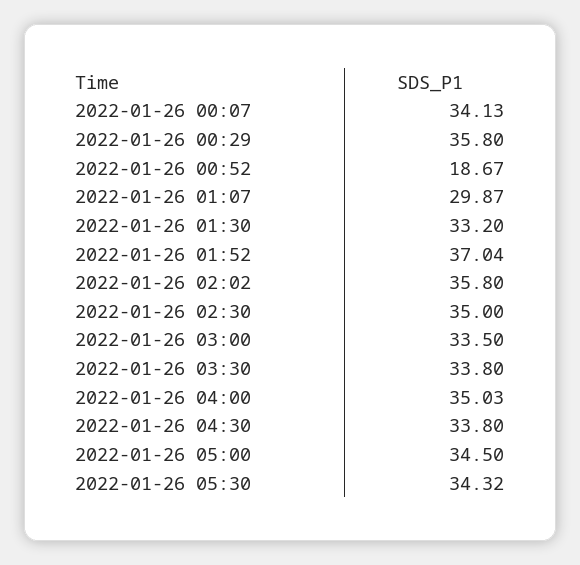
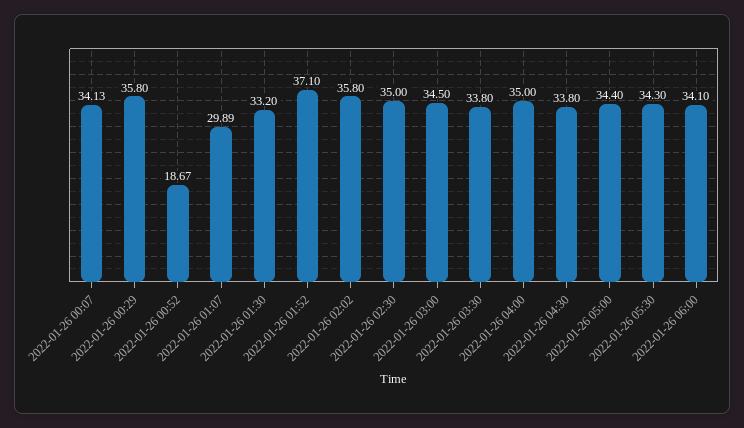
2022-01-26 01:07: 29.87 -> 29.89
2022-01-26 01:52: 37.04 -> 37.1
2022-01-26 03:00: 33.5 -> 34.5
2022-01-26 04:00: 35.03 -> 35
2022-01-26 05:00: 34.5 -> 34.4
2022-01-26 05:30: 34.32 -> 34.3
2022-01-26 06:00: none -> 34.1

